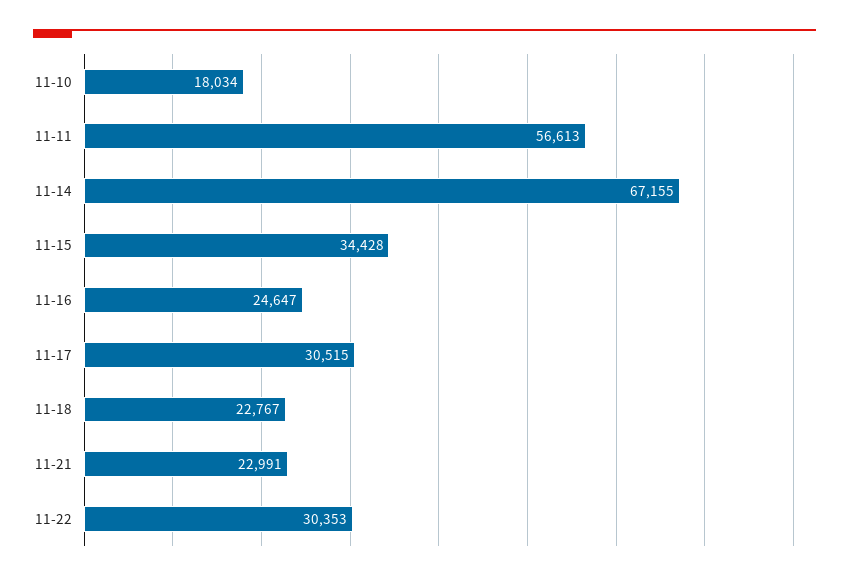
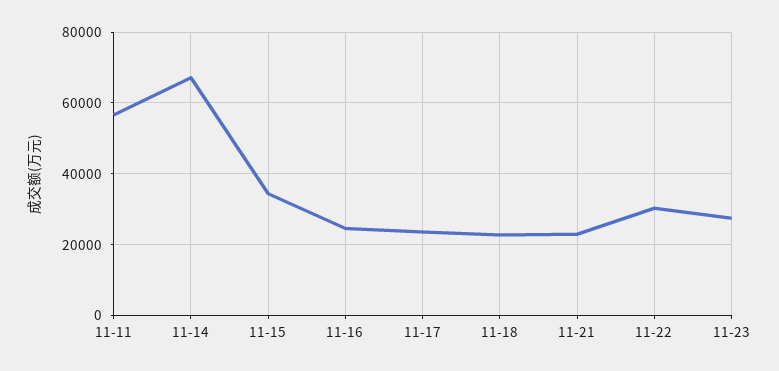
11-10: 18034 -> none
11-17: 30515 -> 24000
11-23: none -> 28000

